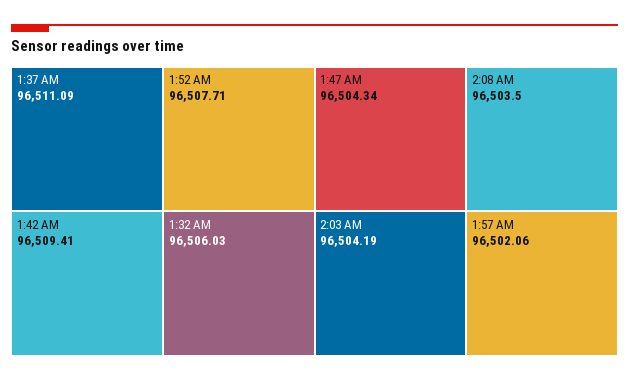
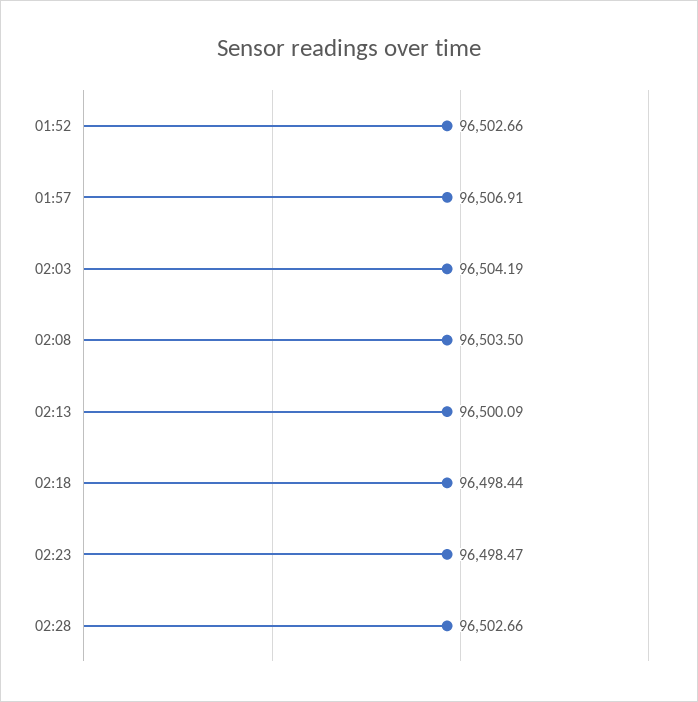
1:37 AM: 96511.09 -> none
1:42 AM: 96509.41 -> none
1:52 AM: 96507.71 -> 96502.66
1:32 AM: 96506.03 -> none
1:47 AM: 96504.34 -> none
1:57 AM: 96502.06 -> 96506.91
02:13: none -> 96500.09
02:18: none -> 96498.44
02:23: none -> 96498.47
02:28: none -> 96502.66

